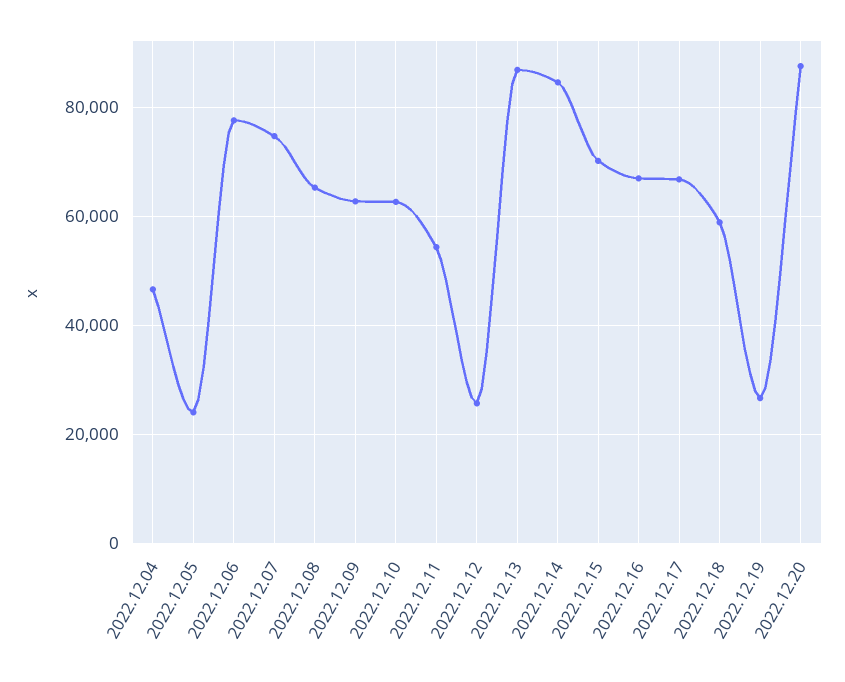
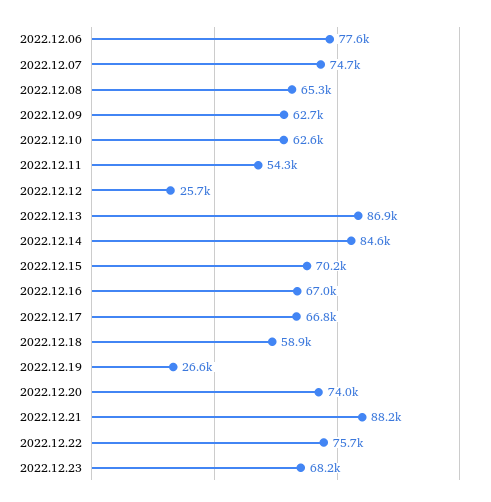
2022.12.04: 46000 -> none
2022.12.05: 24000 -> none
2022.12.20: 88000 -> 74000
2022.12.21: none -> 88200
2022.12.22: none -> 75700
2022.12.23: none -> 68200

